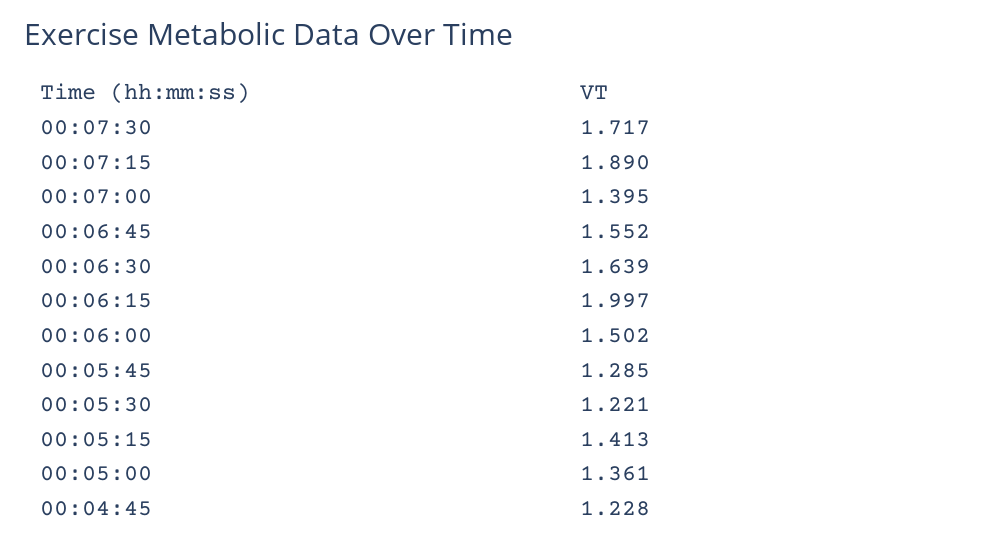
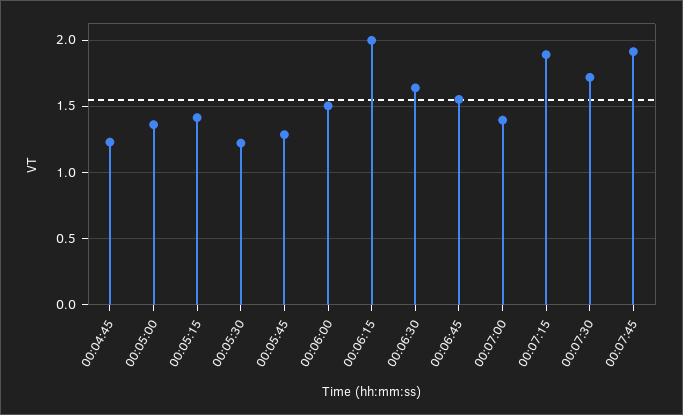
00:07:45: none -> 1.9

